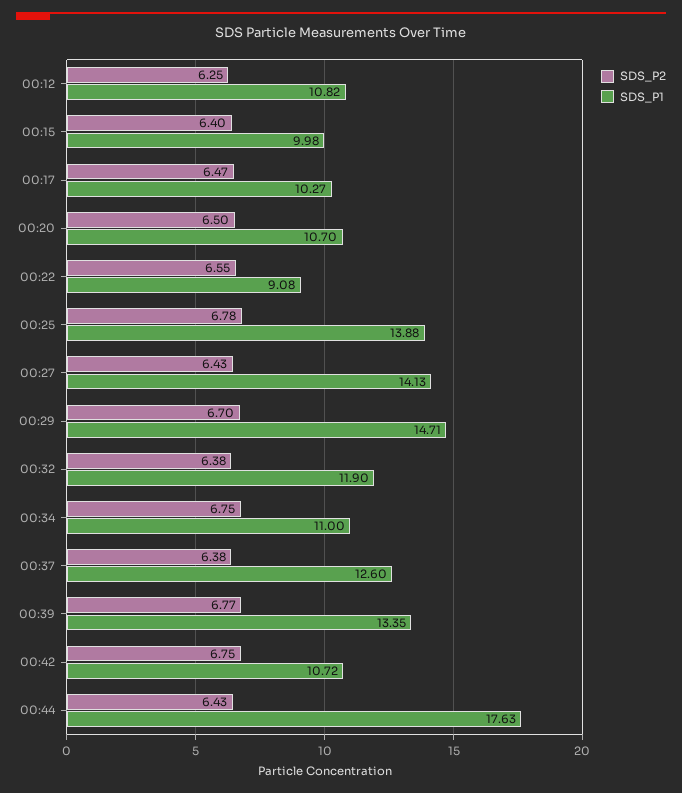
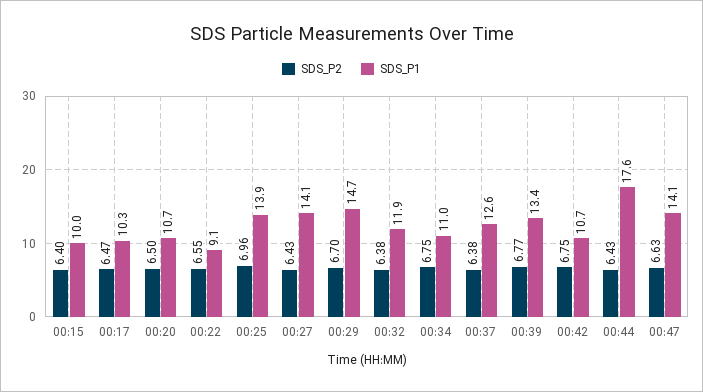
SDS_P2, 00:12: 6.25 -> none
SDS_P1, 00:12: 10.82 -> none
SDS_P2, 00:25: 6.78 -> 6.96
SDS_P2, 00:47: none -> 6.63
SDS_P1, 00:47: none -> 14.1

